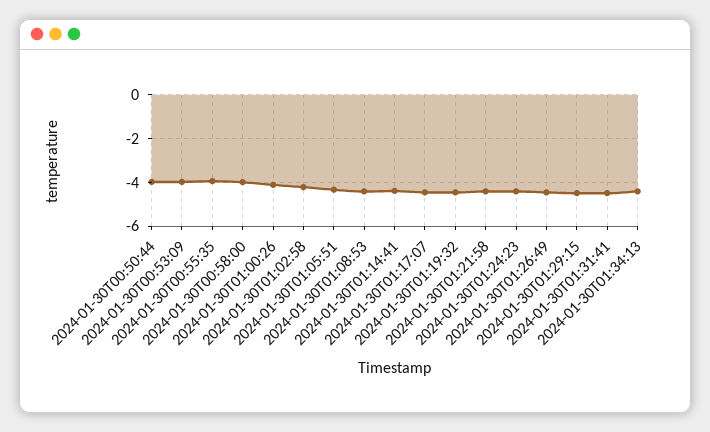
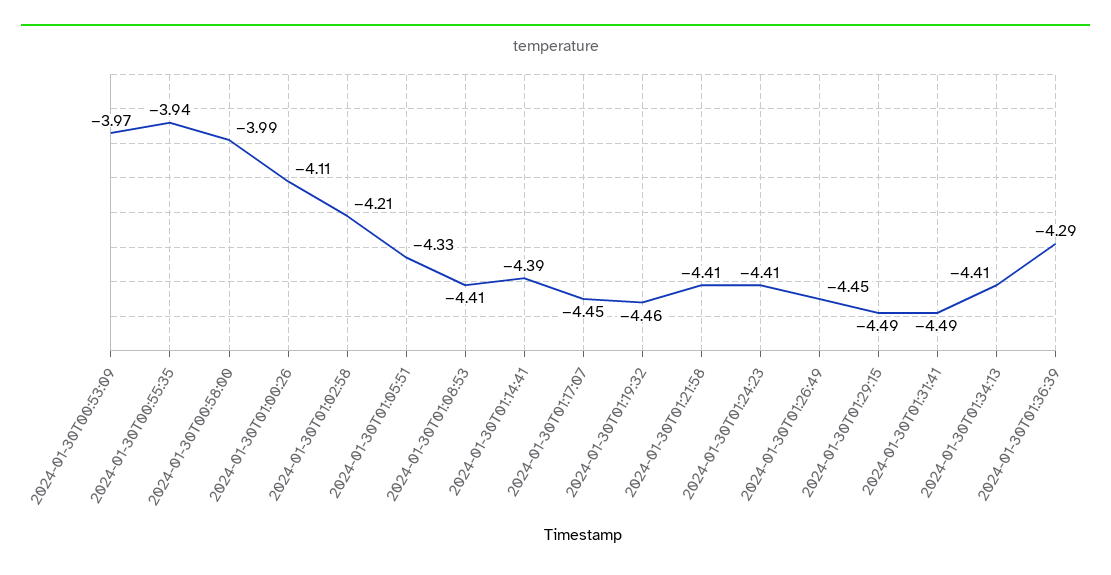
2024-01-30T00:50:44: -4 -> none
2024-01-30T01:36:39: none -> -4.29

